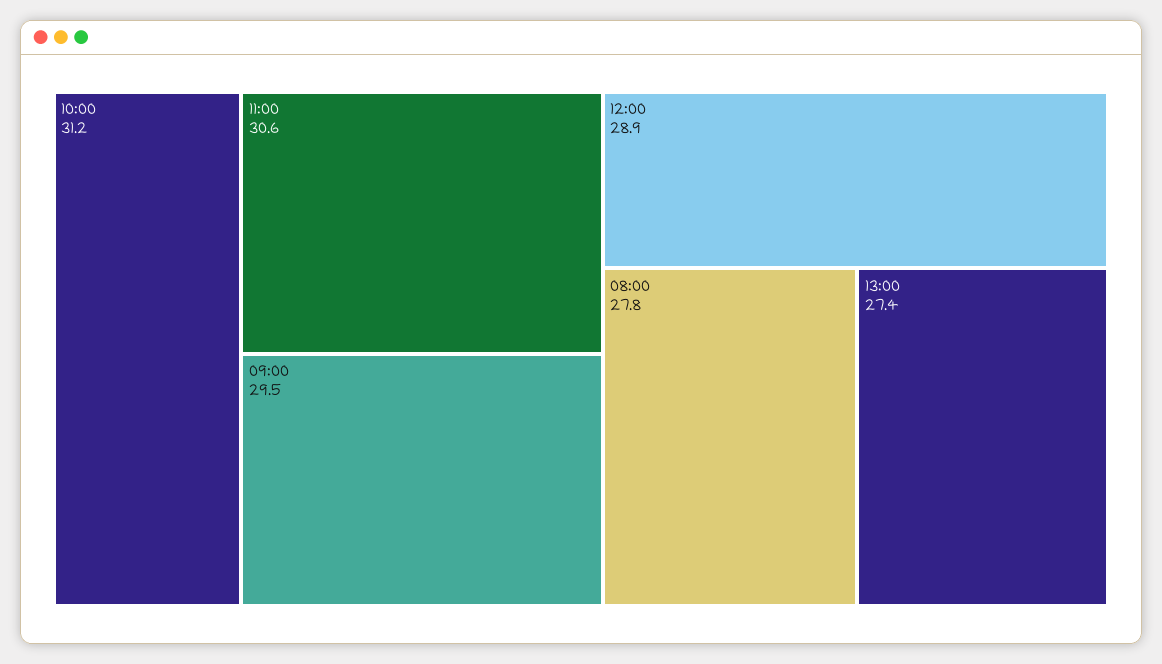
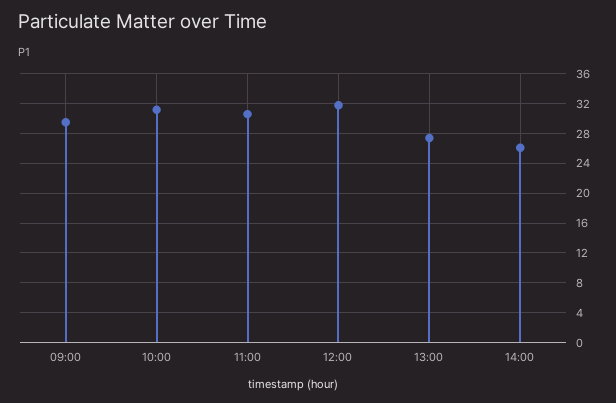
12:00: 28.9 -> 32
08:00: 27.8 -> none
14:00: none -> 26

